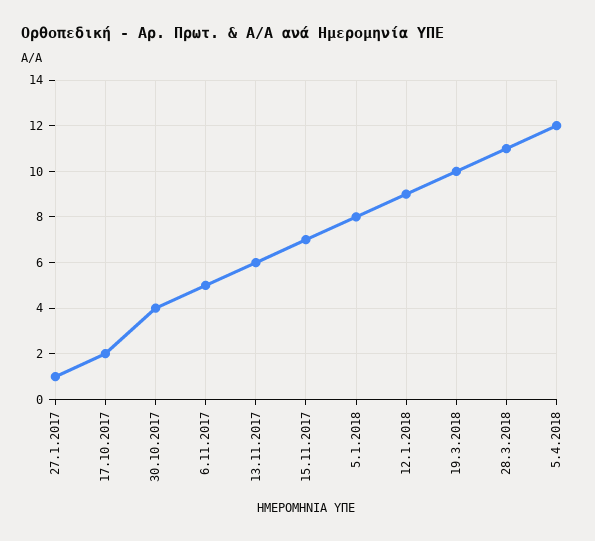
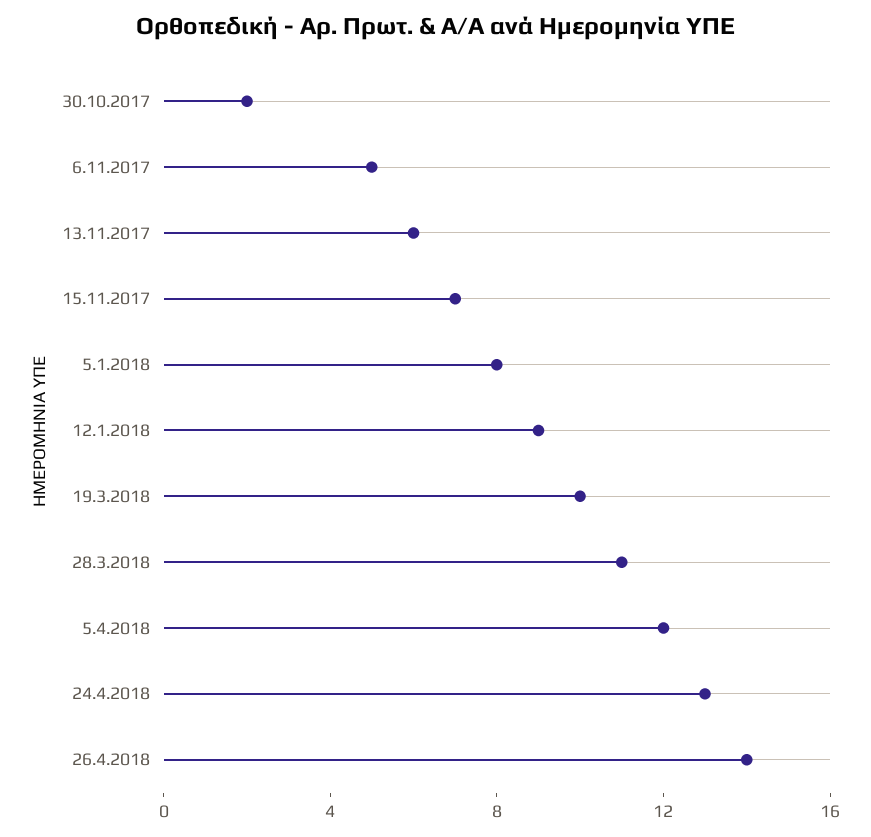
27.1.2017: 1 -> none
17.10.2017: 2 -> none
30.10.2017: 4 -> 2
24.4.2018: none -> 13
26.4.2018: none -> 14

